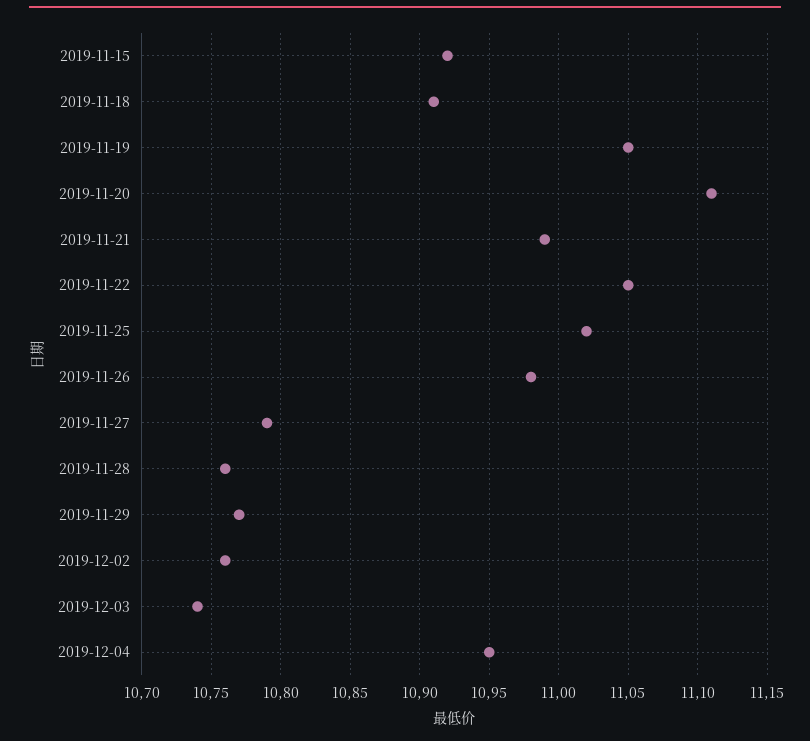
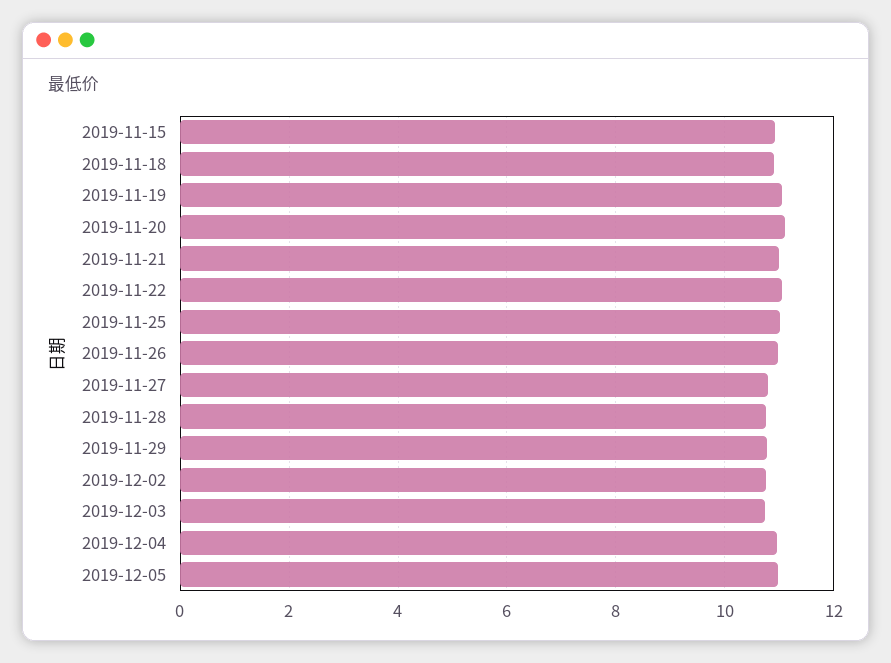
2019-12-05: none -> 11

